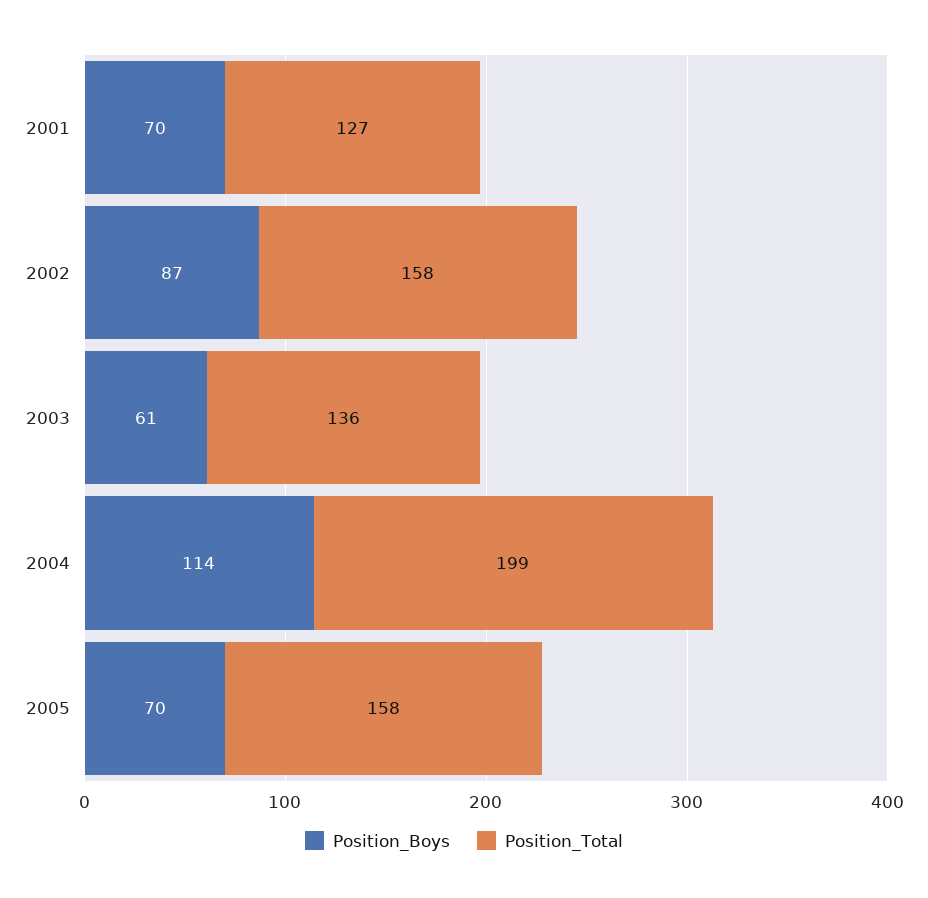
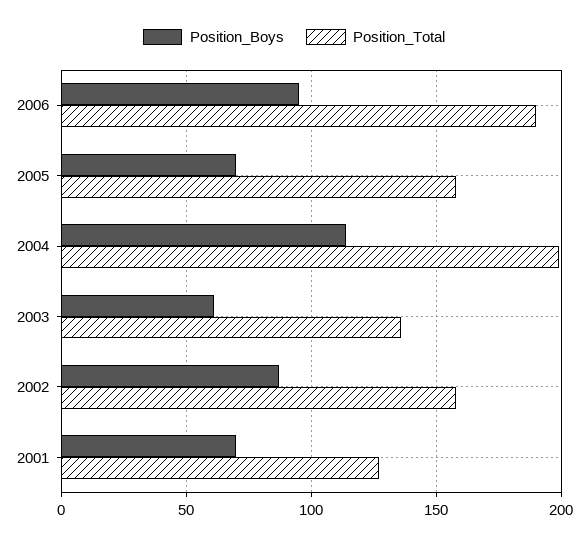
Position_Boys, 2006: none -> 95
Position_Total, 2006: none -> 190

